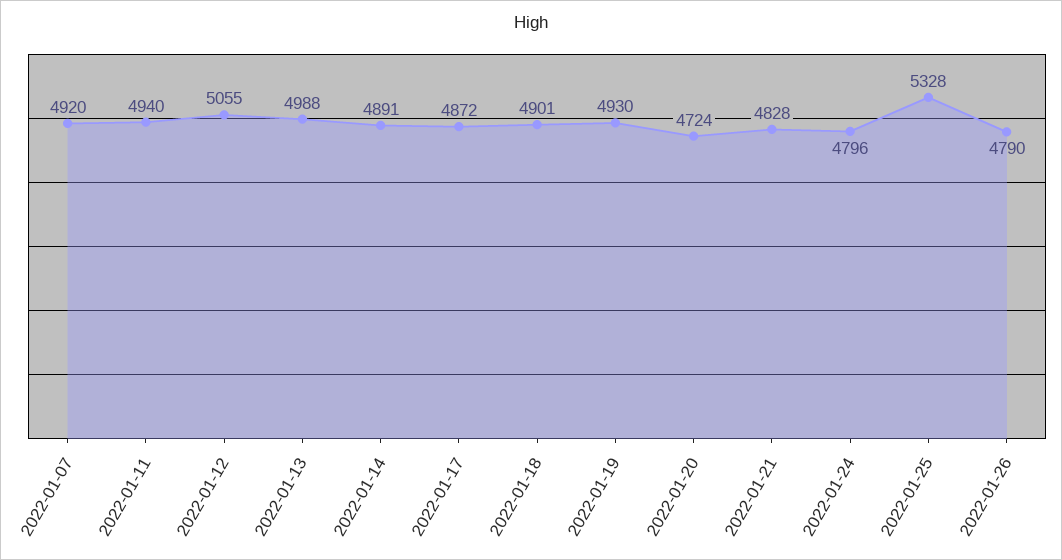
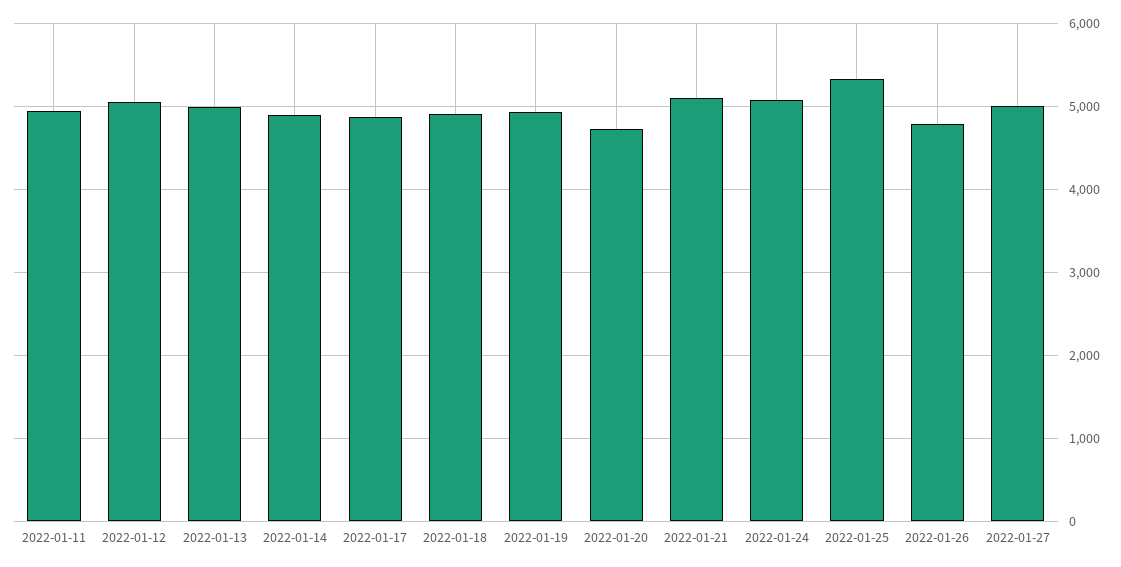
2022-01-07: 4920 -> none
2022-01-21: 4828 -> 5100
2022-01-24: 4796 -> 5100
2022-01-27: none -> 5000

